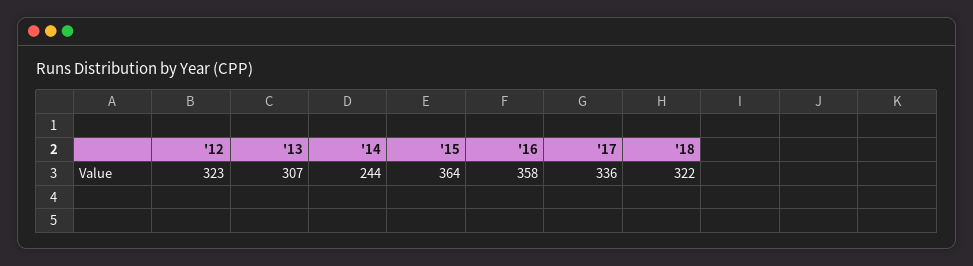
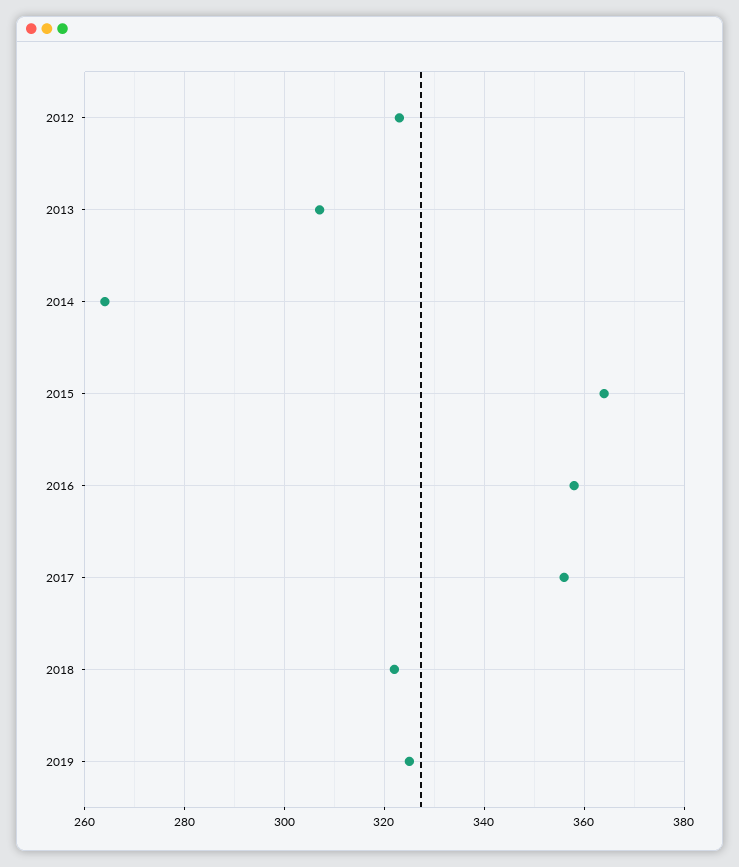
'14: 244 -> 265
'17: 336 -> 355
2019: none -> 325

